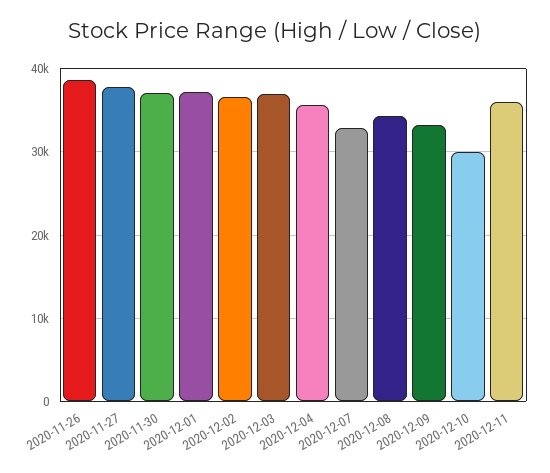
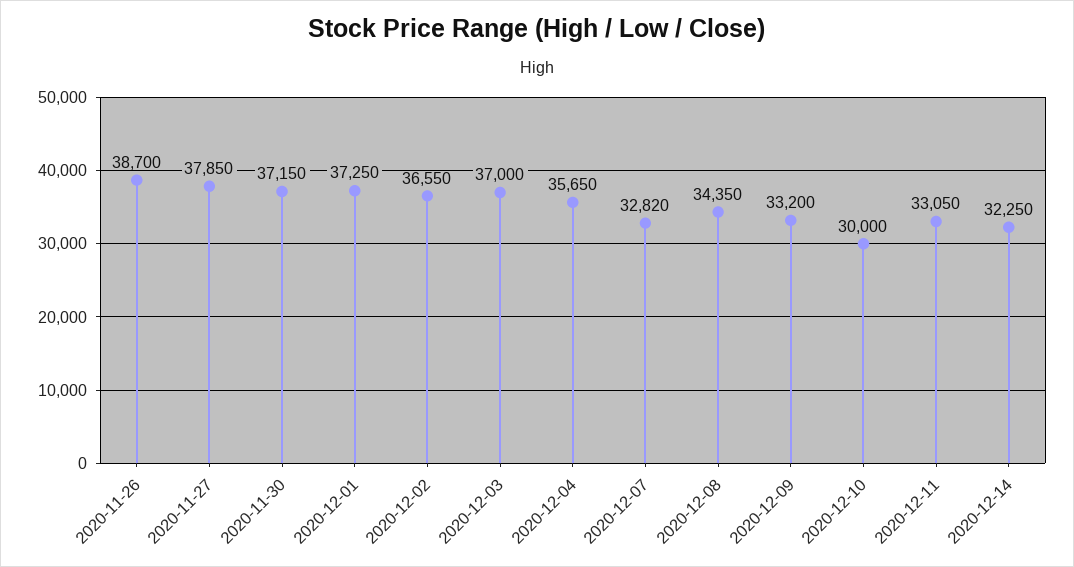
2020-12-11: 36000 -> 33050
2020-12-14: none -> 32250

